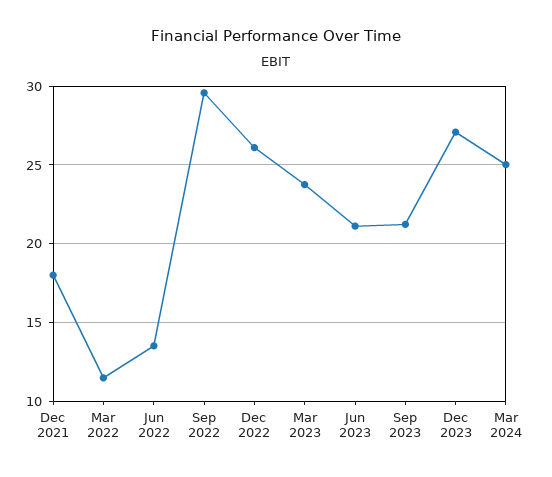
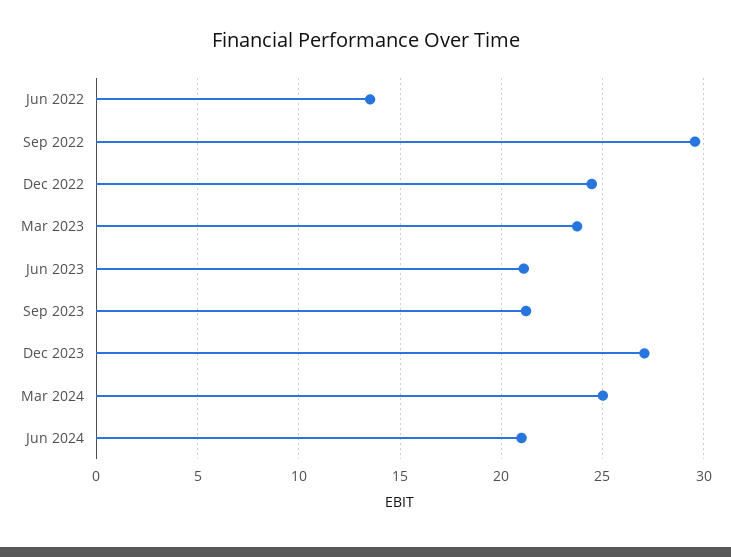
Dec 2021: 18 -> none
Mar 2022: 11.5 -> none
Dec 2022: 26 -> 24.5
Jun 2024: none -> 21

